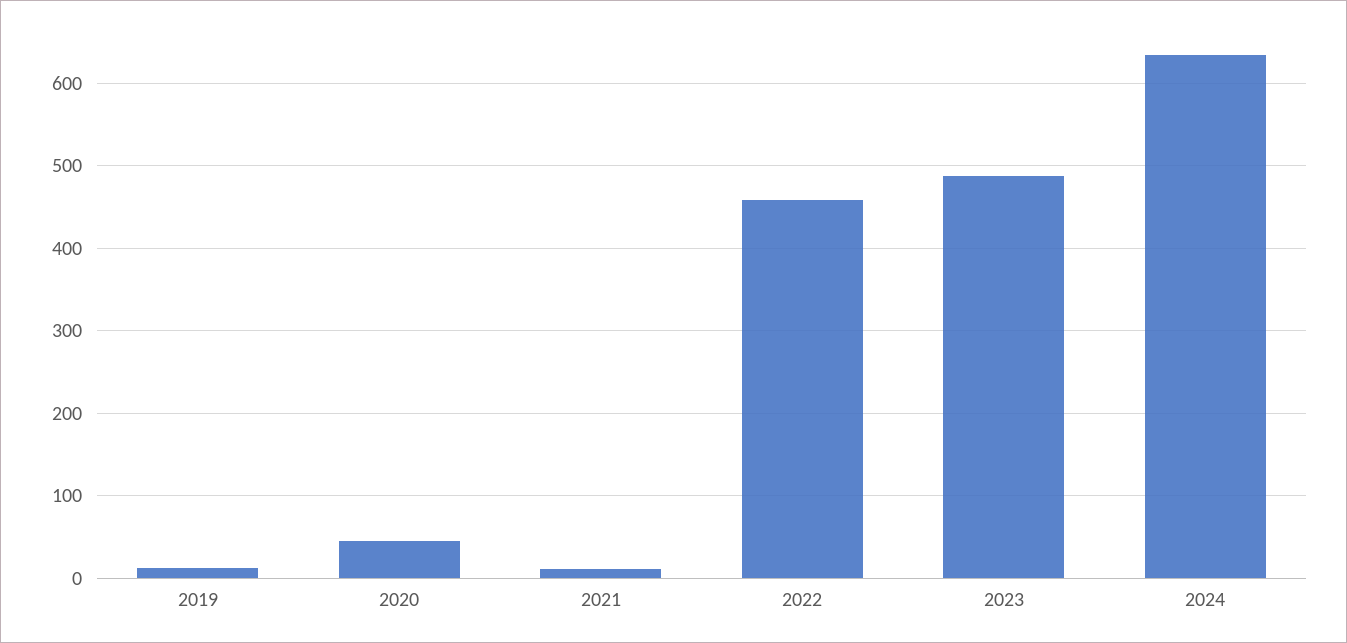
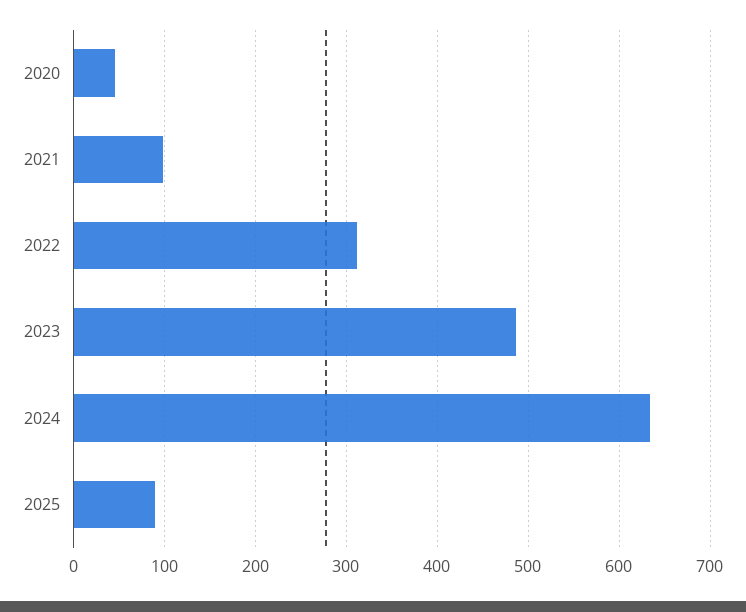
2019: 10 -> none
2021: 10 -> 100
2022: 460 -> 310
2025: none -> 90

